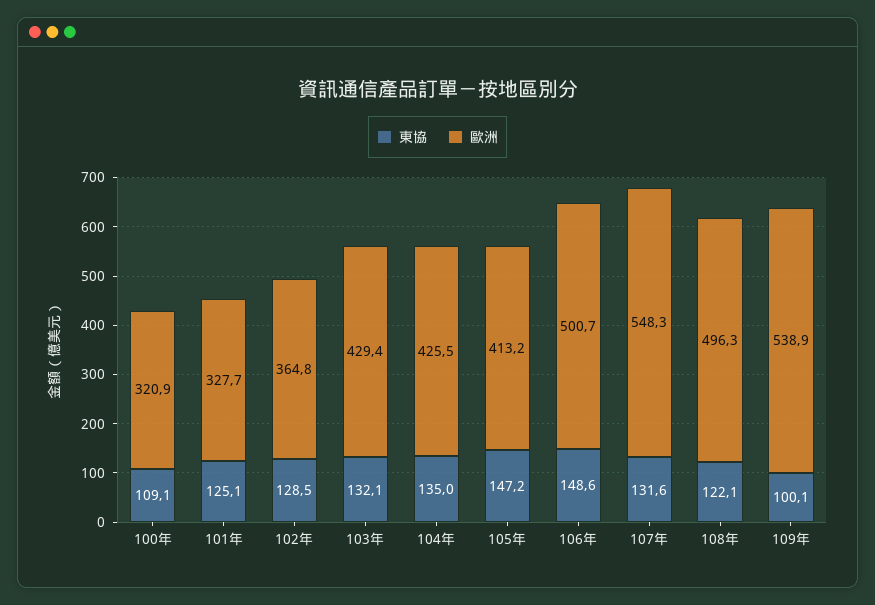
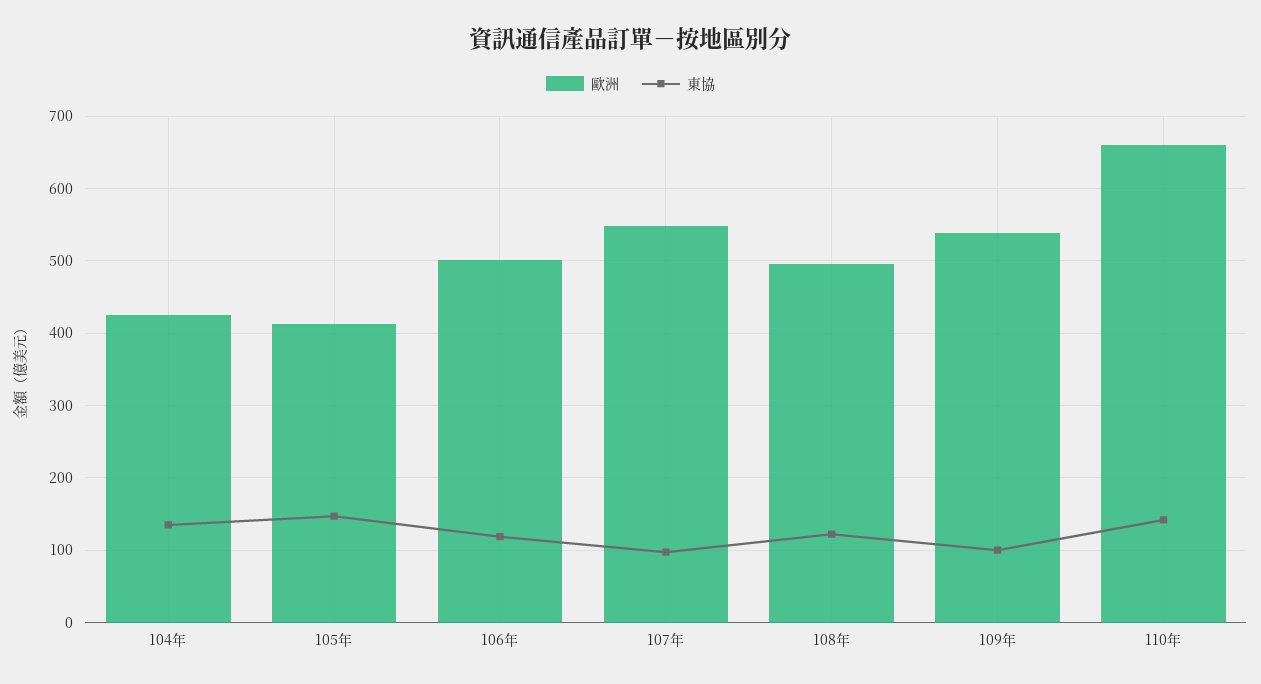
東協, 100年: 109.1 -> none
歐洲, 100年: 320.9 -> none
東協, 101年: 125.1 -> none
歐洲, 101年: 327.7 -> none
東協, 102年: 128.5 -> none
歐洲, 102年: 364.8 -> none
東協, 103年: 132.1 -> none
歐洲, 103年: 429.4 -> none
東協, 106年: 148.6 -> 120
東協, 107年: 131.6 -> 100
歐洲, 110年: none -> 660
東協, 110年: none -> 140

